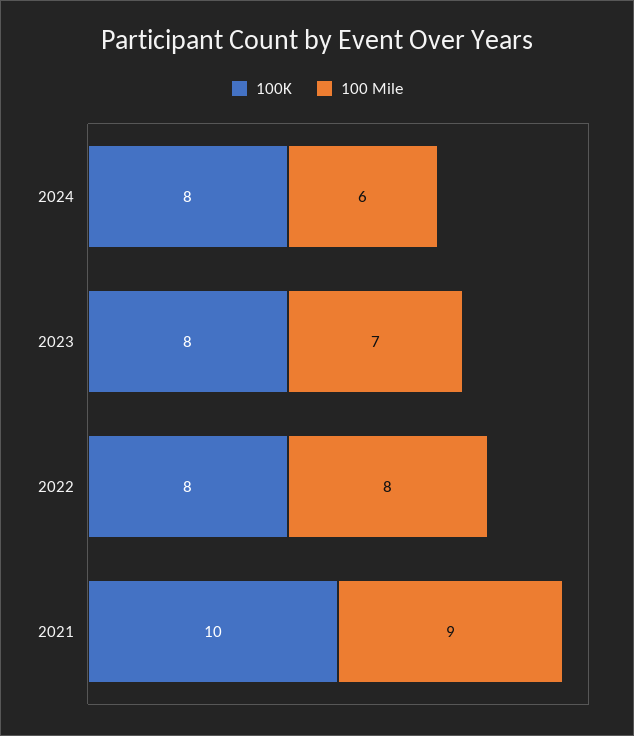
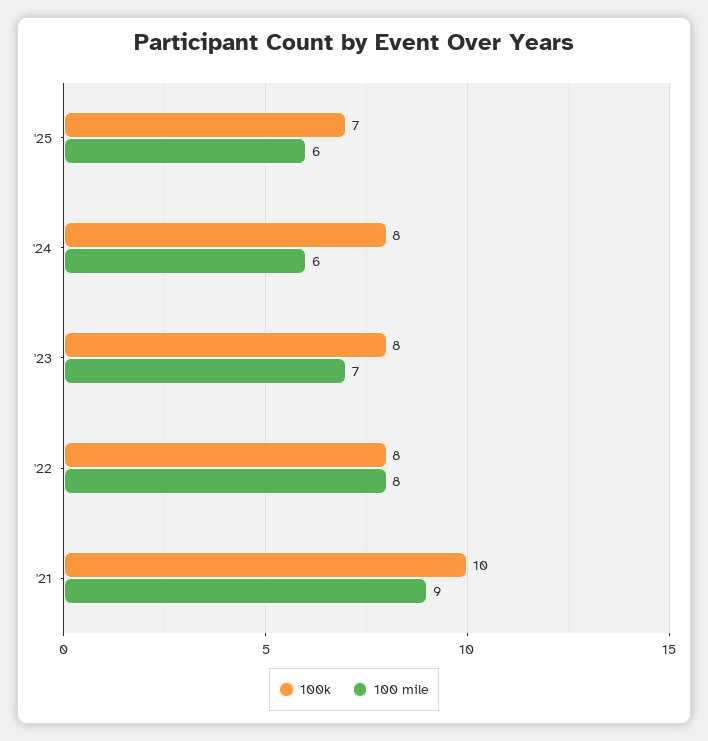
100K, '25: none -> 7
100 Mile, '25: none -> 6

